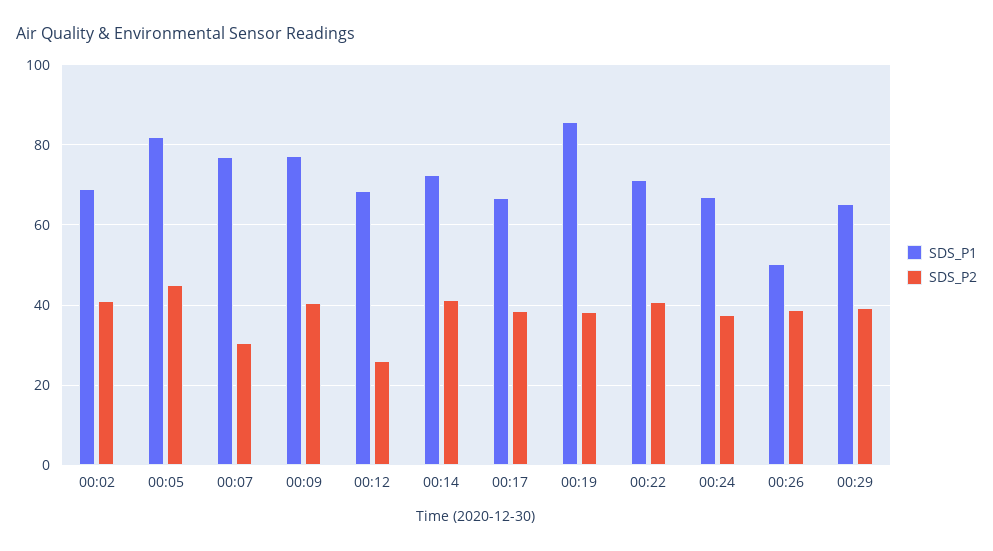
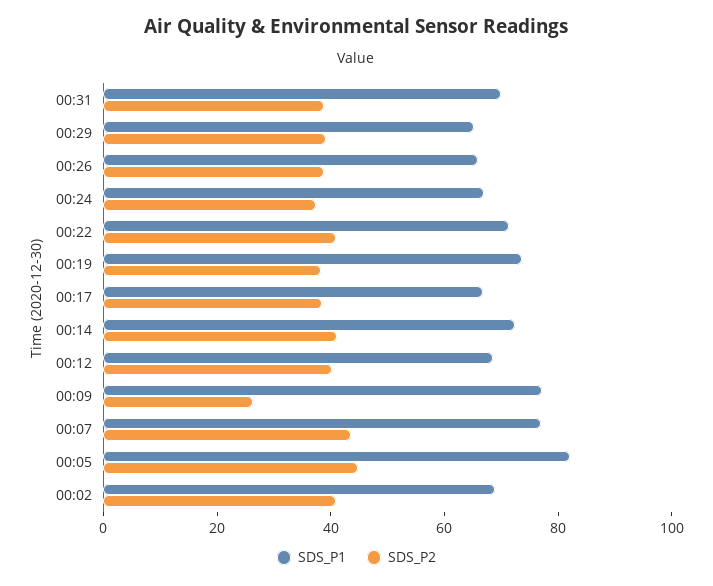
SDS_P2, 00:07: 30 -> 45
SDS_P2, 00:09: 40 -> 25
SDS_P2, 00:12: 26 -> 40
SDS_P1, 00:19: 86 -> 75
SDS_P1, 00:26: 50 -> 65
SDS_P1, 00:31: none -> 70
SDS_P2, 00:31: none -> 40

